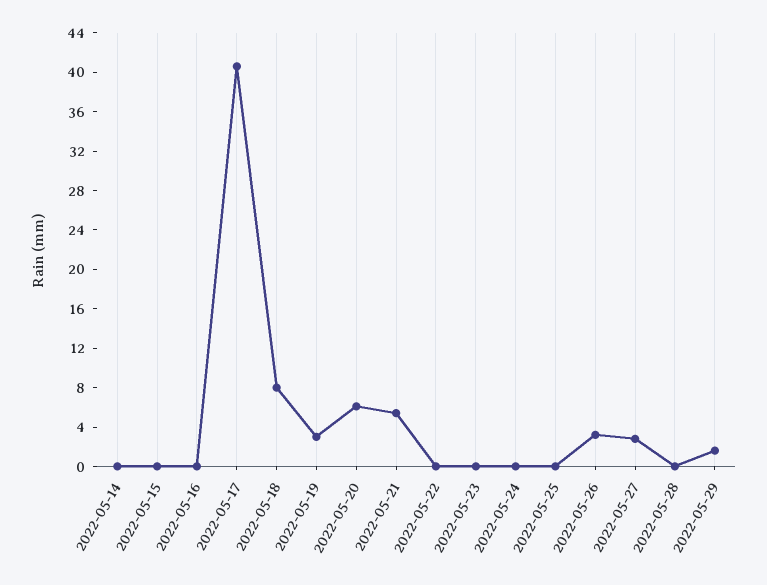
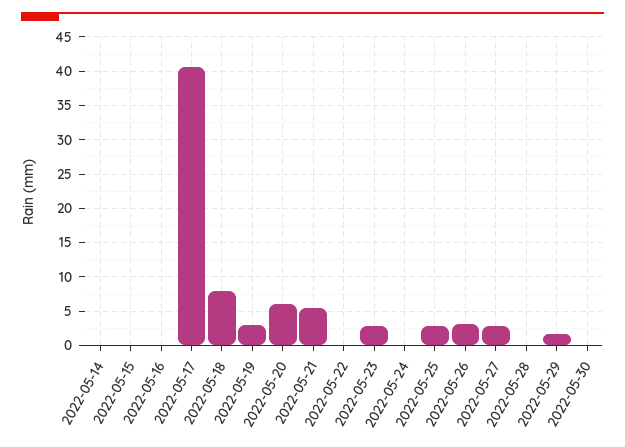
2022-05-23: 0 -> 3
2022-05-25: 0 -> 3
2022-05-30: none -> 0

